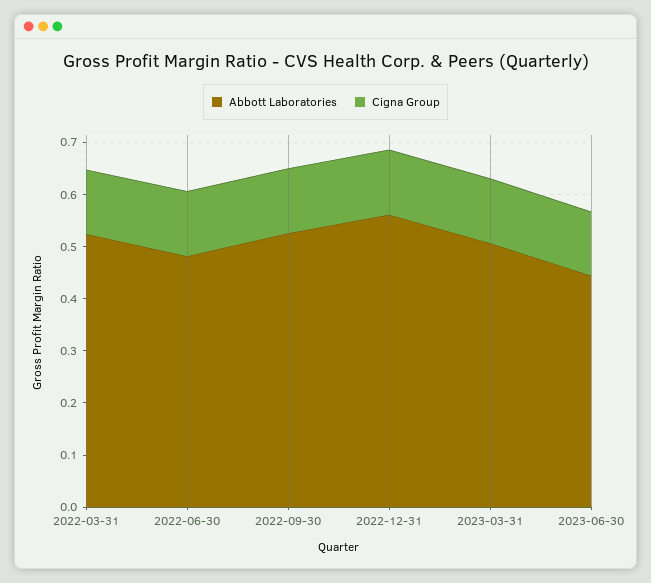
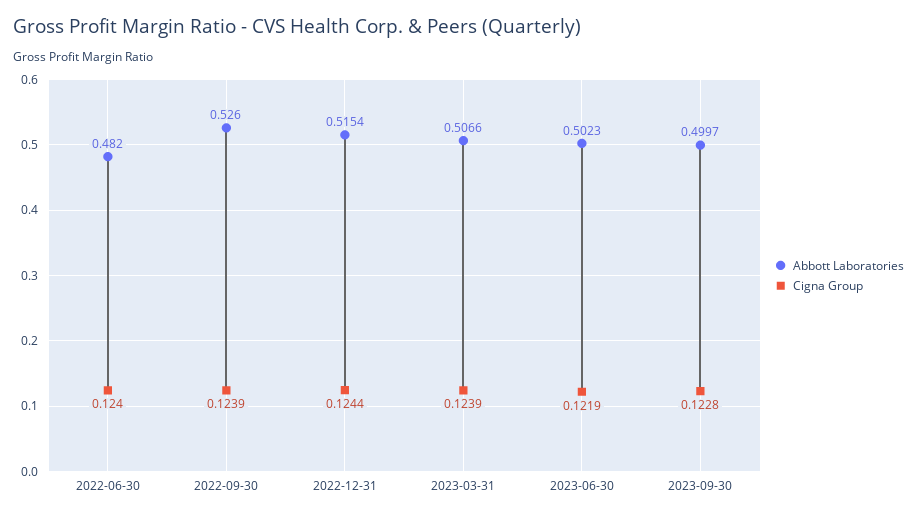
Abbott Laboratories, 2022-03-31: 0.52 -> none
Cigna Group, 2022-03-31: 0.12 -> none
Abbott Laboratories, 2022-12-31: 0.56 -> 0.5154
Abbott Laboratories, 2023-06-30: 0.44 -> 0.5023
Abbott Laboratories, 2023-09-30: none -> 0.4997
Cigna Group, 2023-09-30: none -> 0.1228

